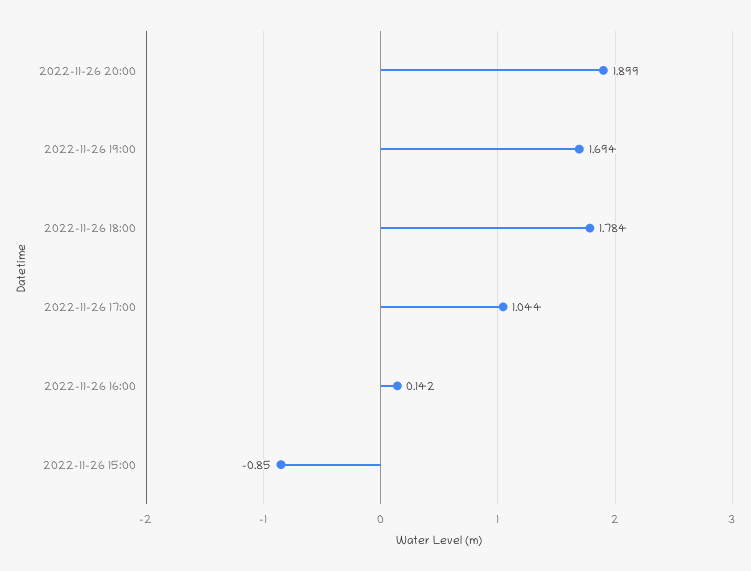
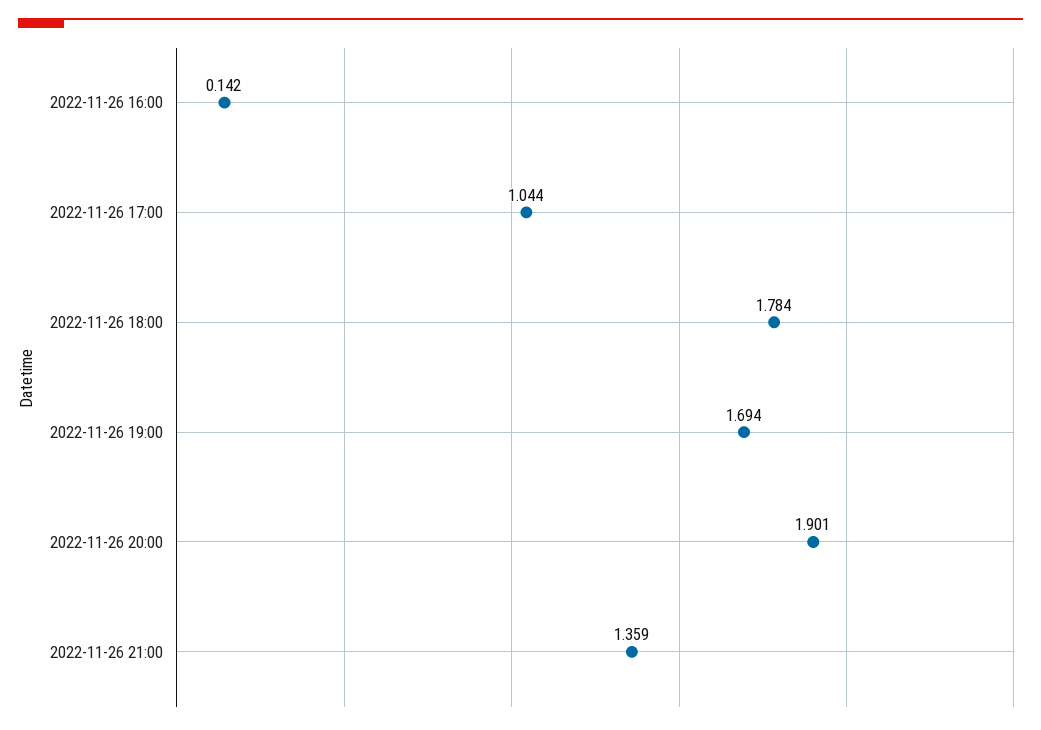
2022-11-26 20:00: 1.899 -> 1.901
2022-11-26 15:00: -0.85 -> none
2022-11-26 21:00: none -> 1.359

